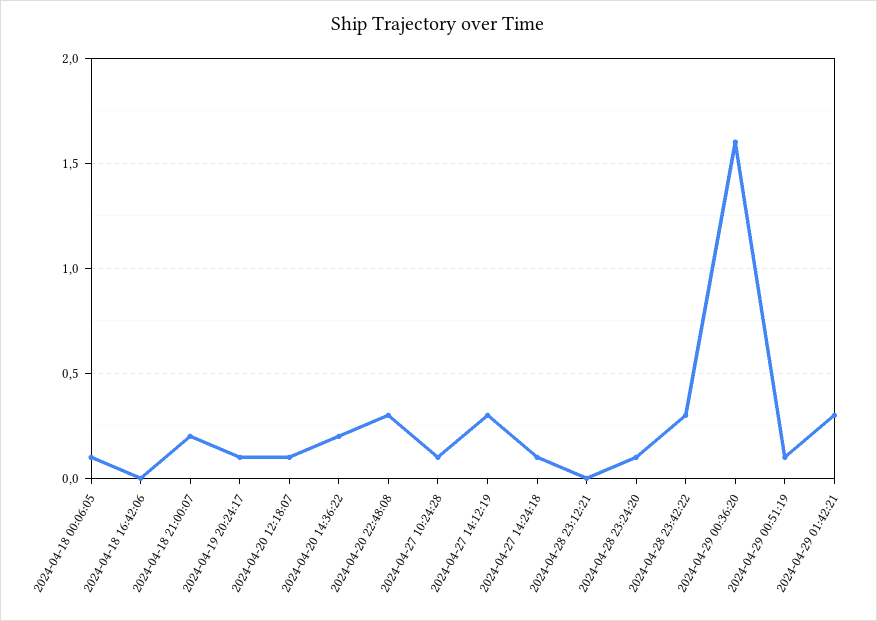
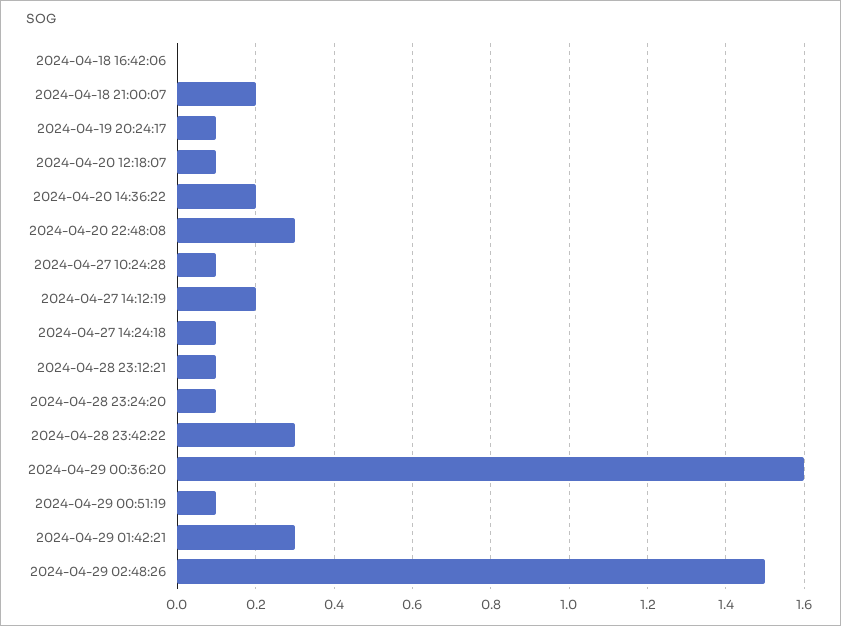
2024-04-18 00:06:05: 0.1 -> none
2024-04-27 14:12:19: 0.3 -> 0.2
2024-04-28 23:12:21: 0 -> 0.1
2024-04-29 02:48:26: none -> 1.5

